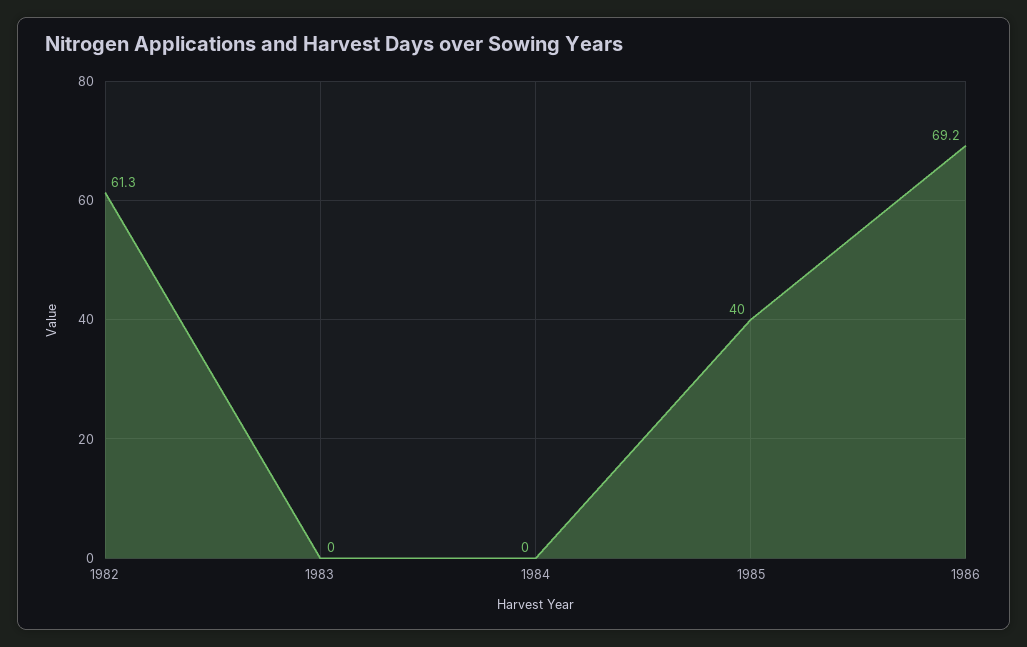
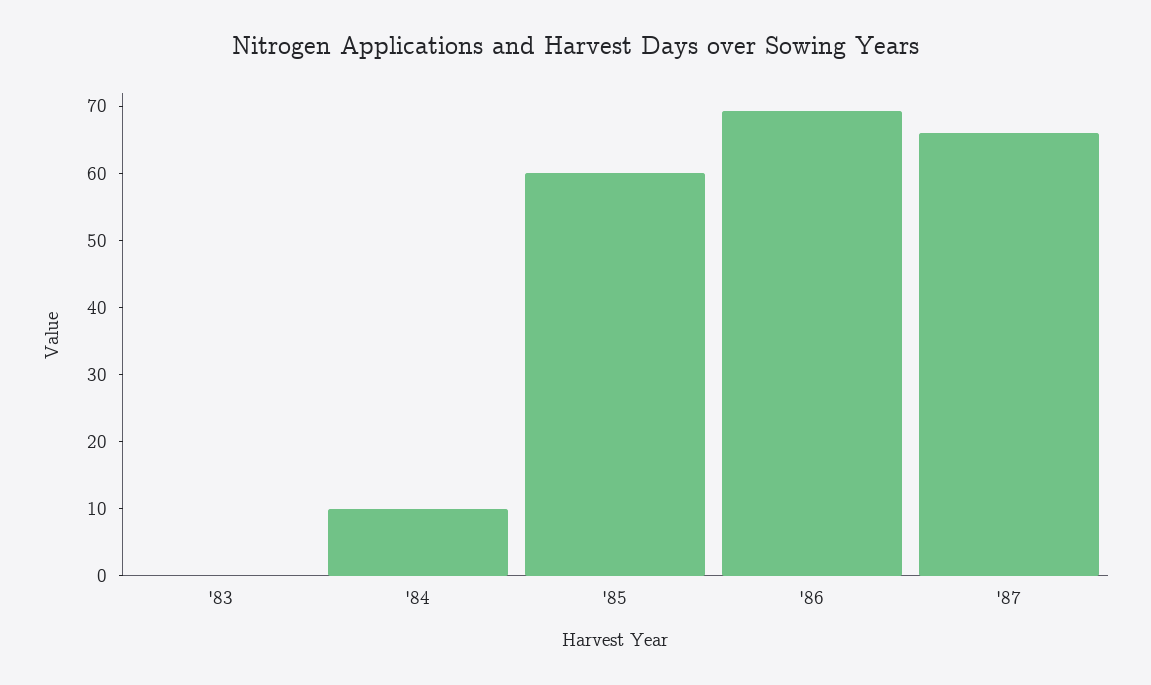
1982: 61.3 -> none
1984: 0 -> 10
1985: 40 -> 60
'87: none -> 66

